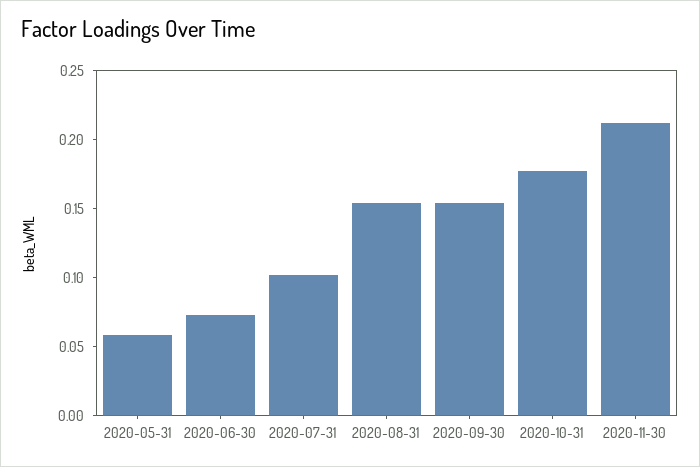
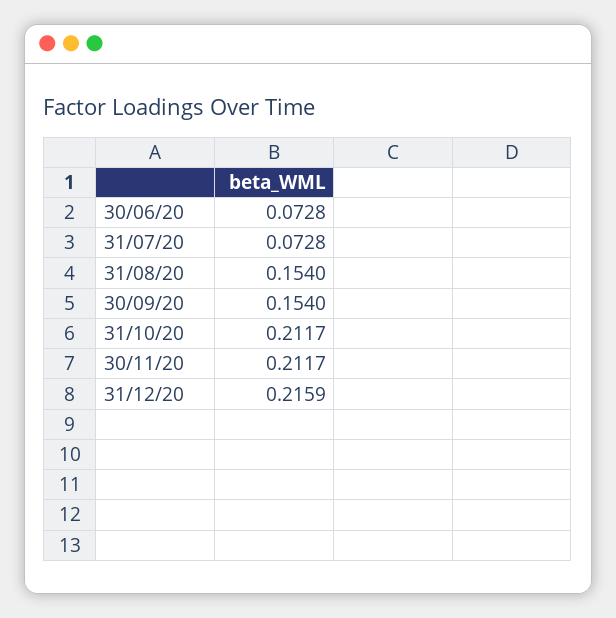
2020-05-31: 0.06 -> none
2020-07-31: 0.1 -> 0.0728
2020-10-31: 0.18 -> 0.2117
31/12/20: none -> 0.2159

